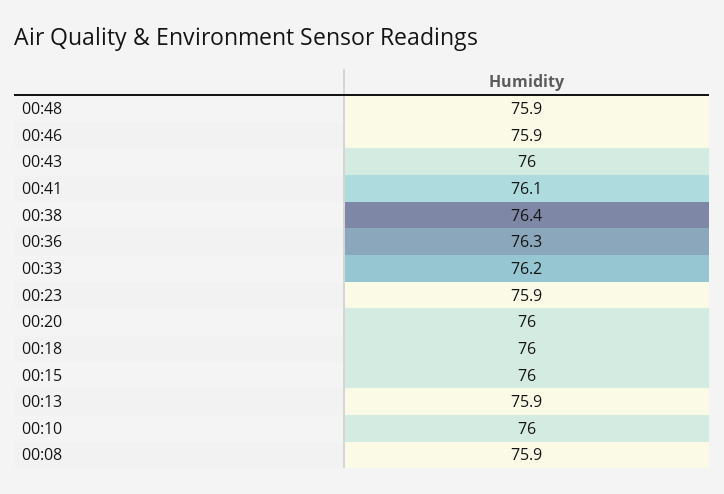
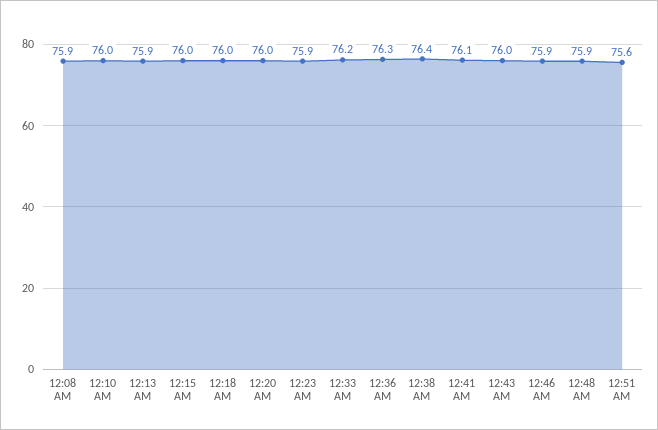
12:51 AM: none -> 75.6

